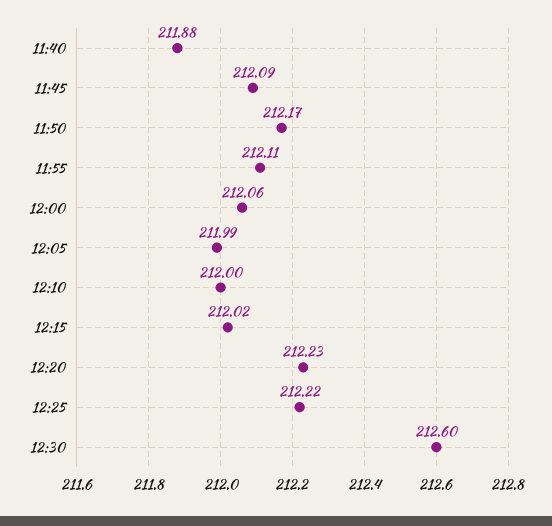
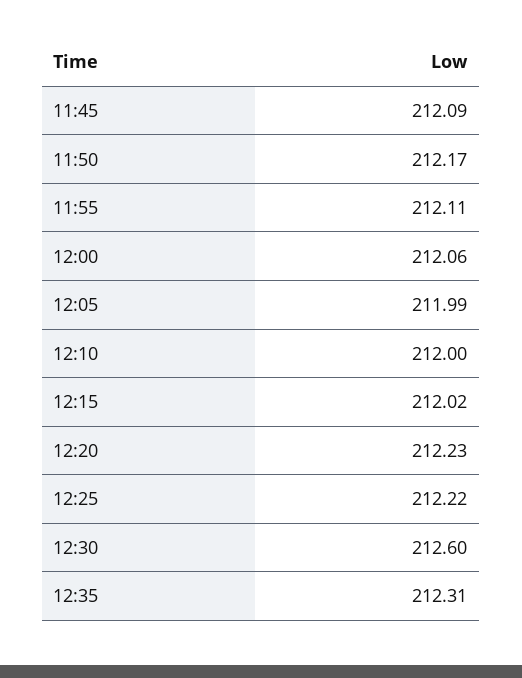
11:40: 211.88 -> none
12:35: none -> 212.31

